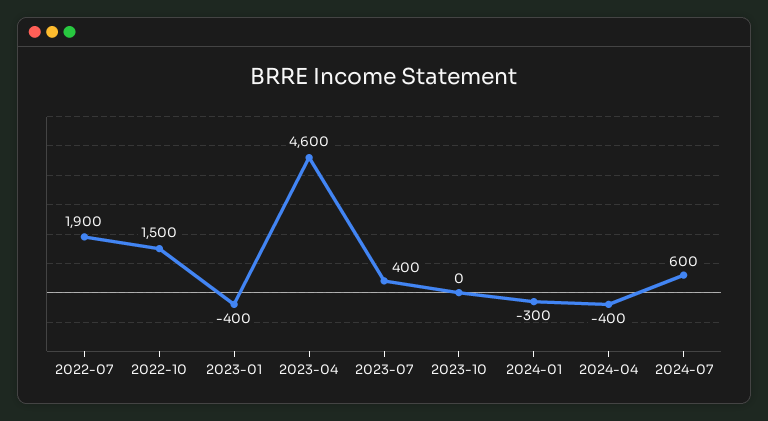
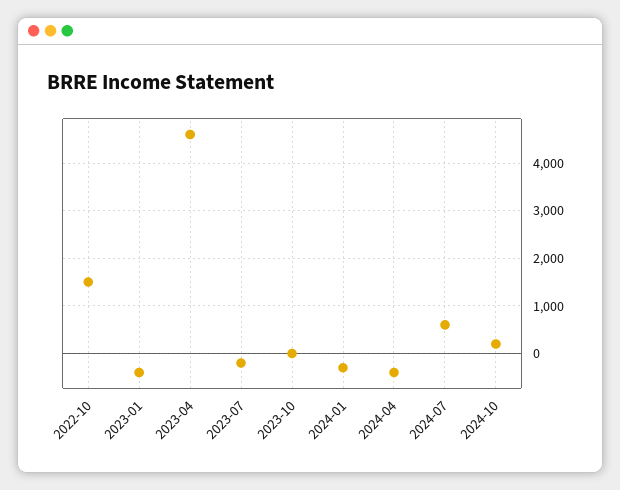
2022-07: 1900 -> none
2023-07: 400 -> -200
2024-10: none -> 200

